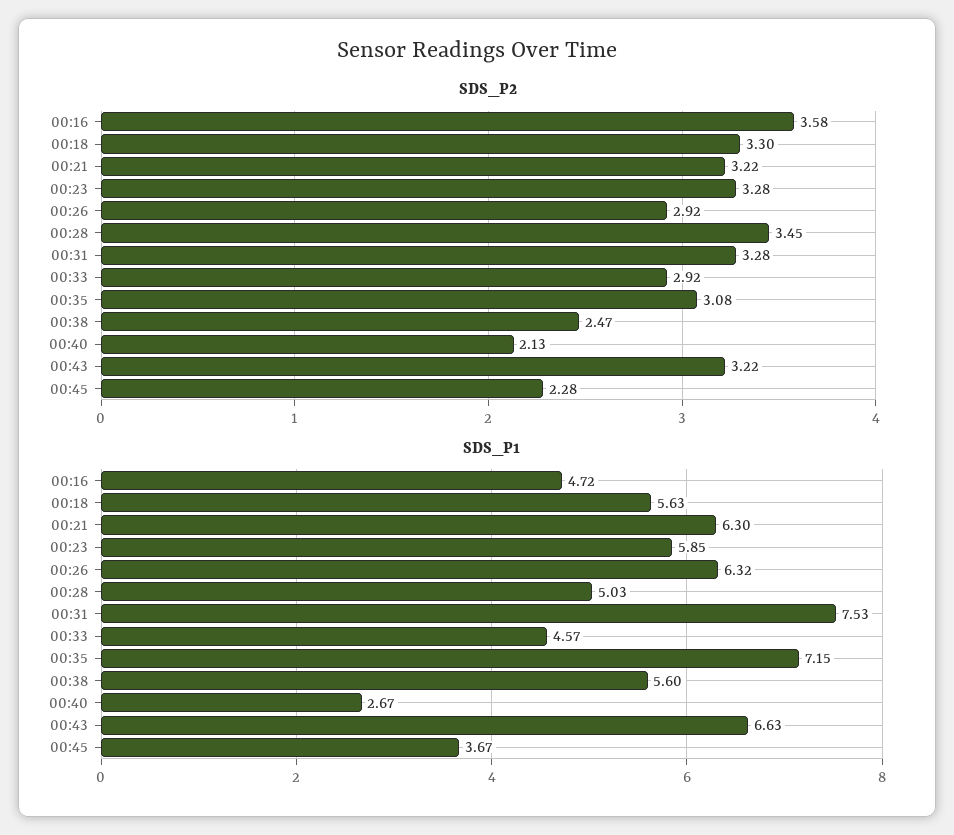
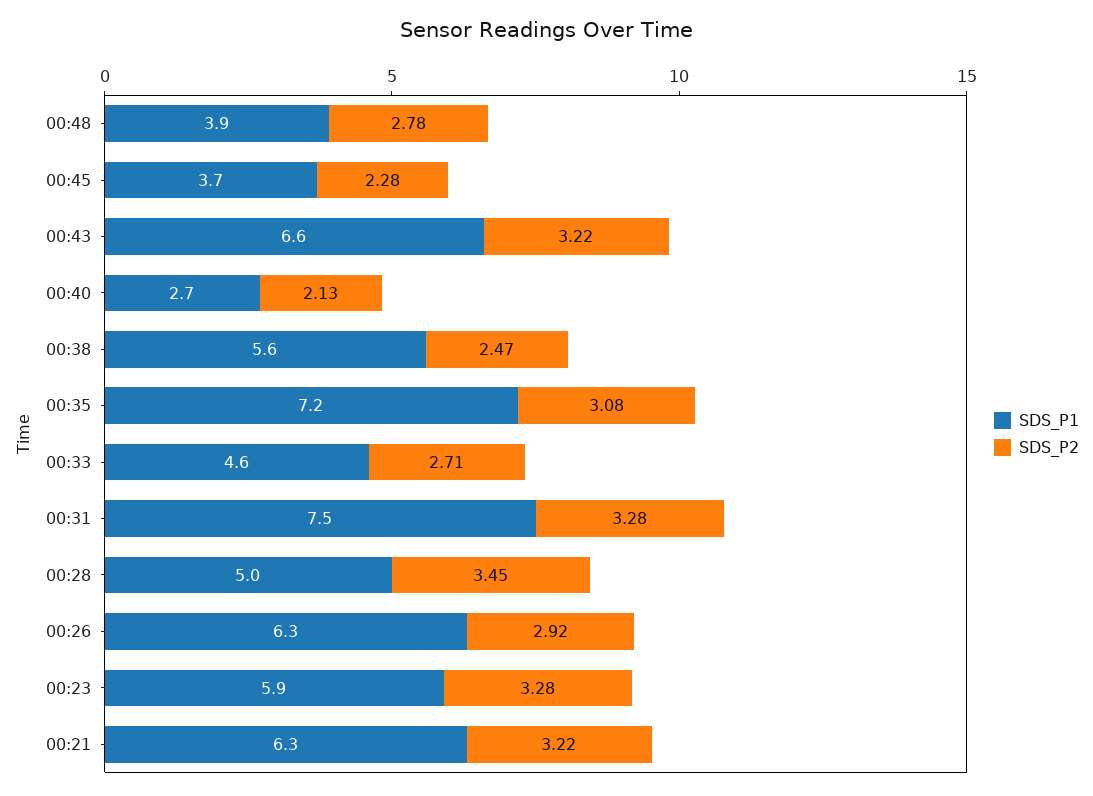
SDS_P2, 00:16: 3.58 -> none
SDS_P2, 00:18: 3.3 -> none
SDS_P2, 00:33: 2.92 -> 2.71
SDS_P1, 00:16: 4.72 -> none
SDS_P1, 00:18: 5.63 -> none
SDS_P1, 00:48: none -> 3.9
SDS_P2, 00:48: none -> 2.78

